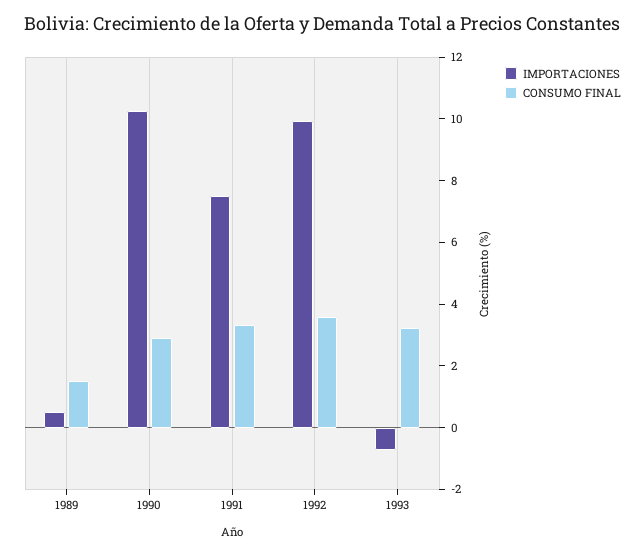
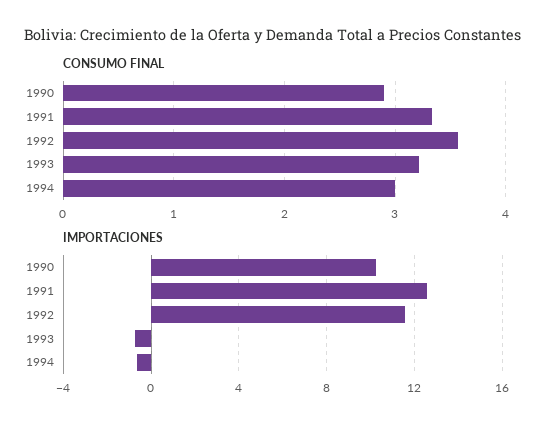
IMPORTACIONES, 1989: 0.5 -> none
CONSUMO FINAL, 1989: 1.5 -> none
IMPORTACIONES, 1991: 7.5 -> 12.5
IMPORTACIONES, 1992: 10 -> 11.5
CONSUMO FINAL, 1994: none -> 3
IMPORTACIONES, 1994: none -> -0.5

